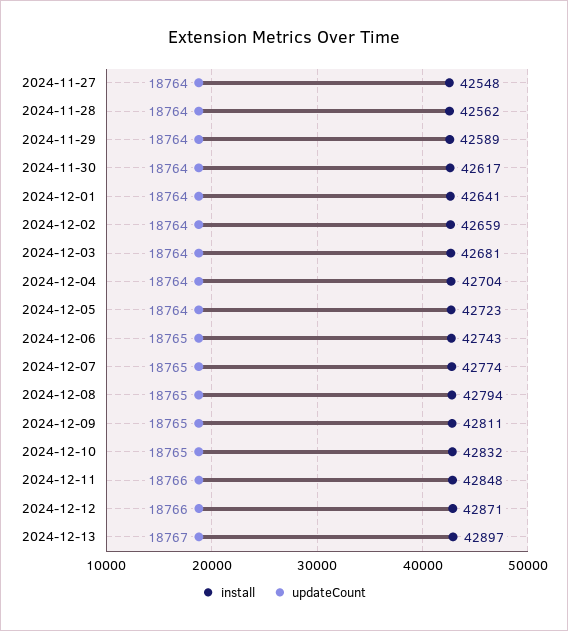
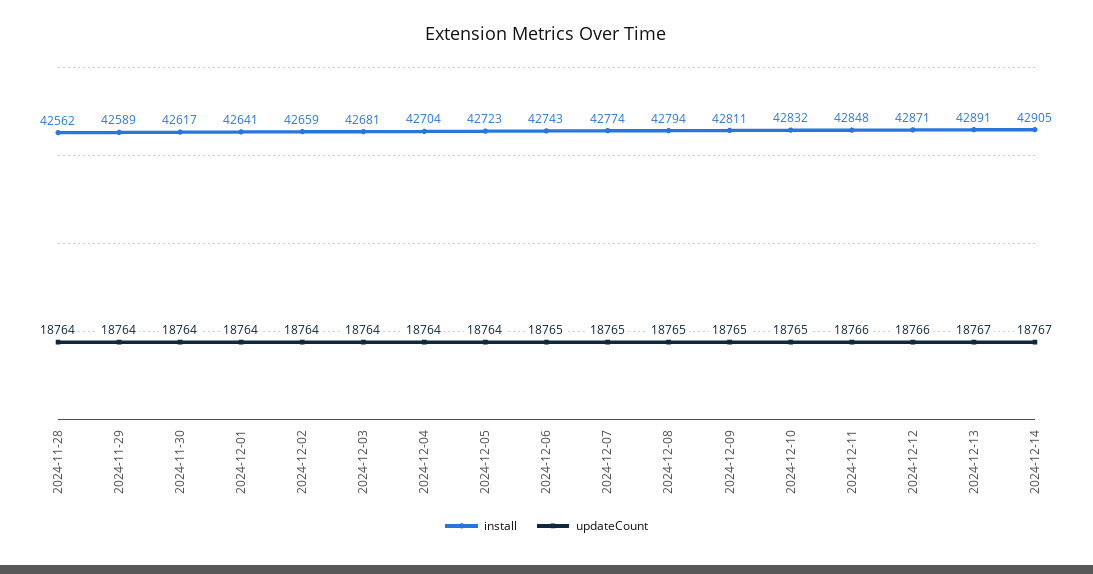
install, 2024-11-27: 42548 -> none
updateCount, 2024-11-27: 18764 -> none
install, 2024-12-13: 42897 -> 42891
install, 2024-12-14: none -> 42905
updateCount, 2024-12-14: none -> 18767

